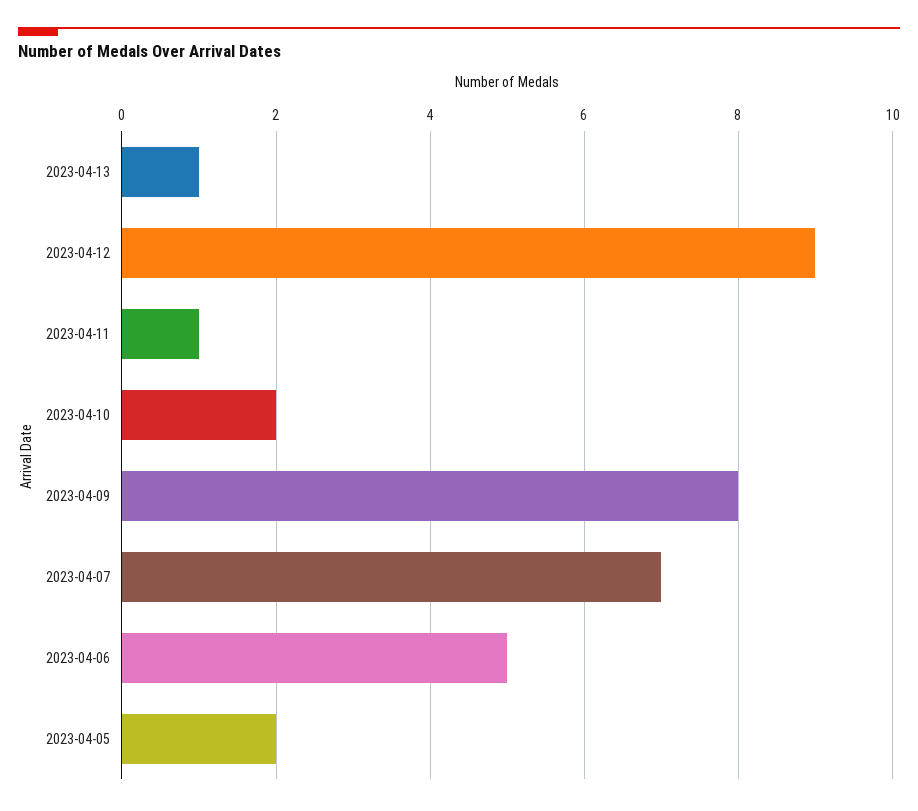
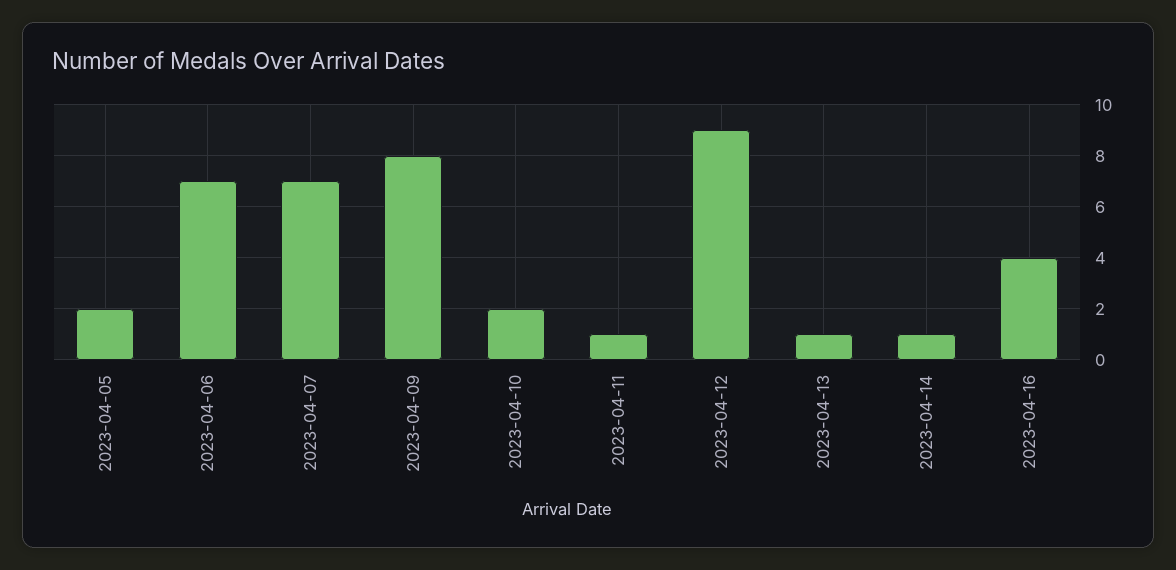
2023-04-06: 5 -> 7
2023-04-14: none -> 1
2023-04-16: none -> 4

